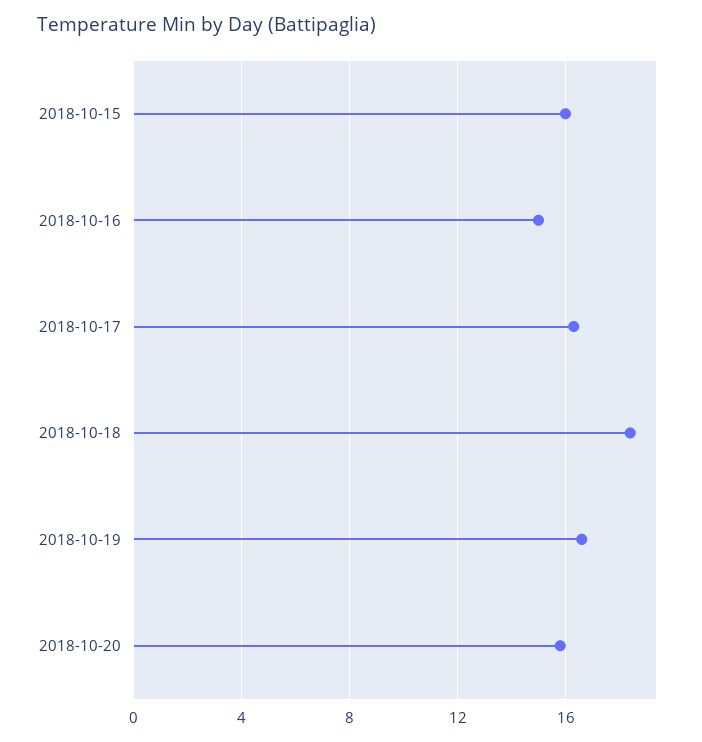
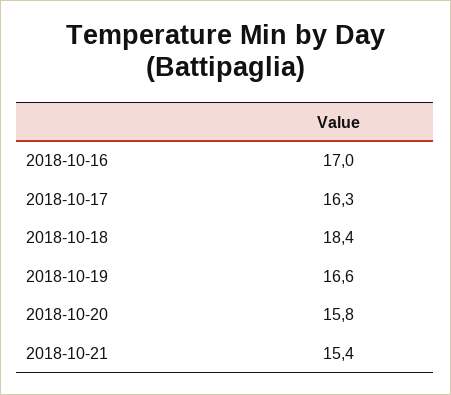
2018-10-15: 16 -> none
2018-10-16: 15 -> 17
2018-10-21: none -> 15.4

